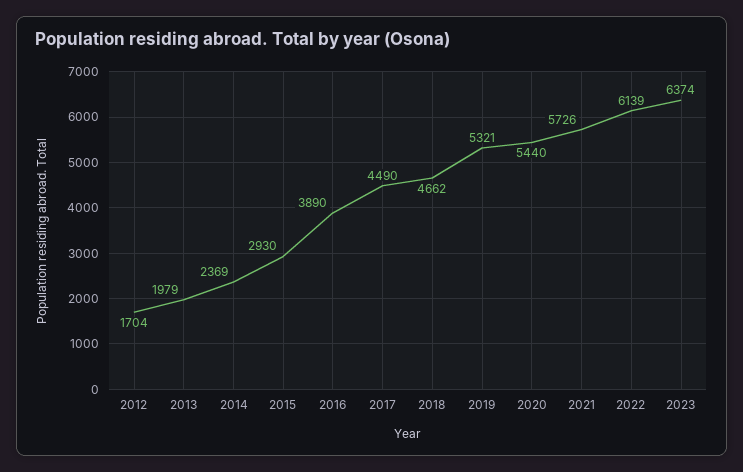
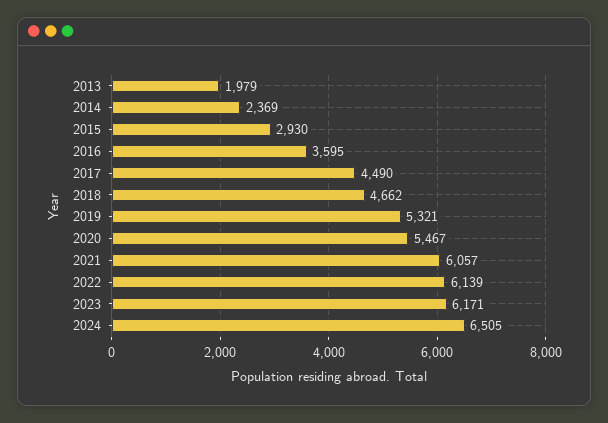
2012: 1704 -> none
2016: 3890 -> 3595
2020: 5440 -> 5467
2021: 5726 -> 6057
2023: 6374 -> 6171
2024: none -> 6505

